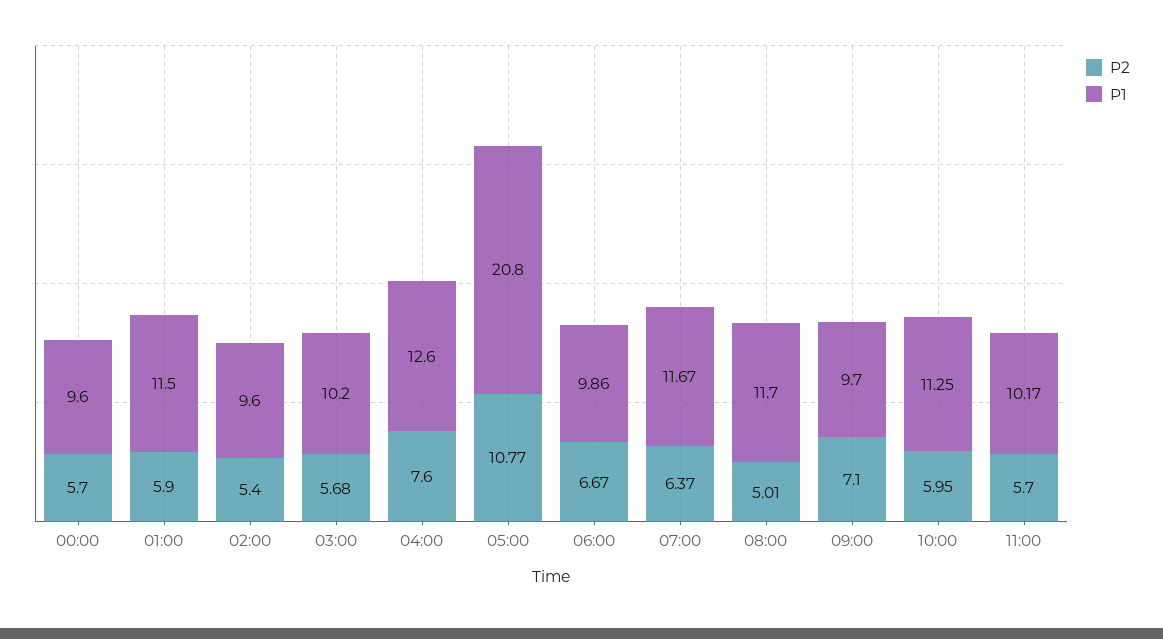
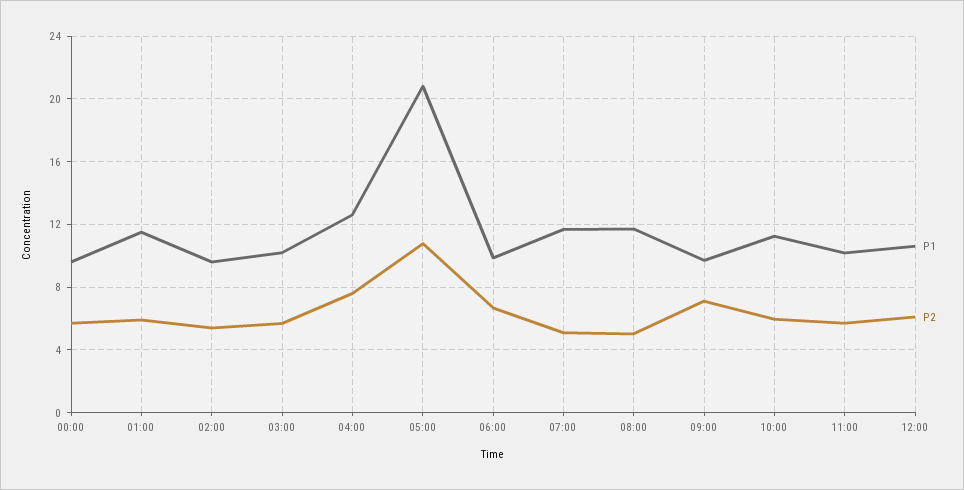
P2, 07:00: 6.37 -> 5
P1, 12:00: none -> 10.5
P2, 12:00: none -> 6

